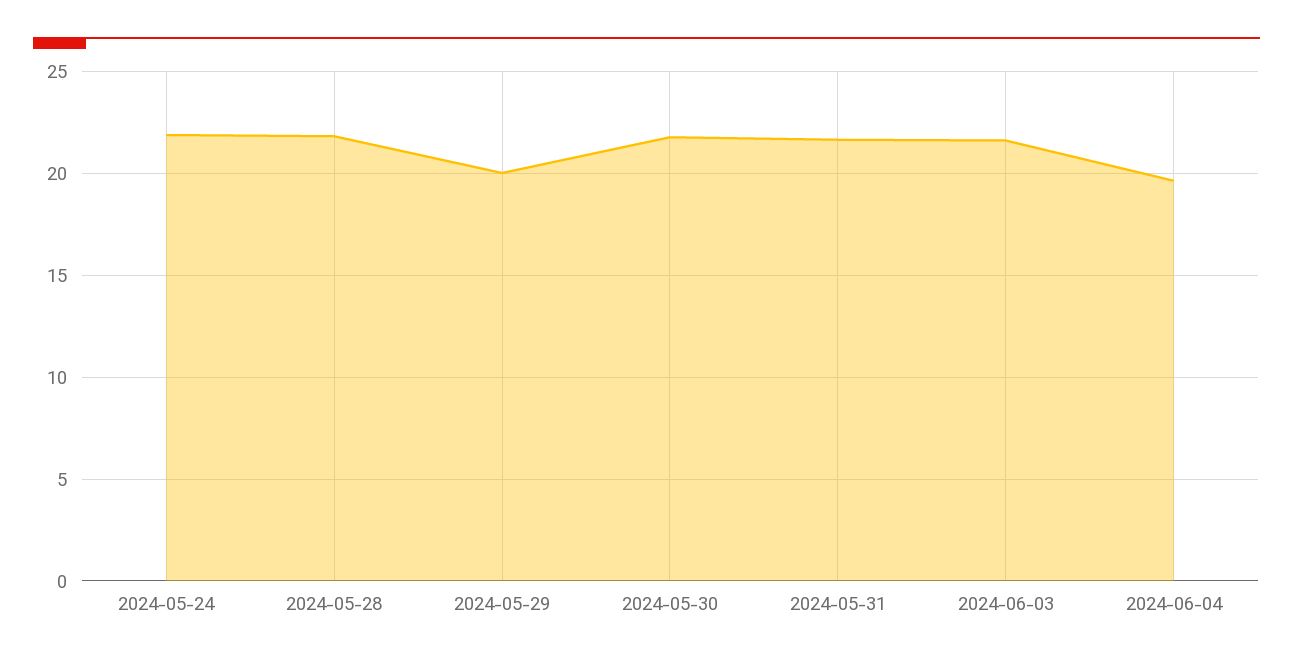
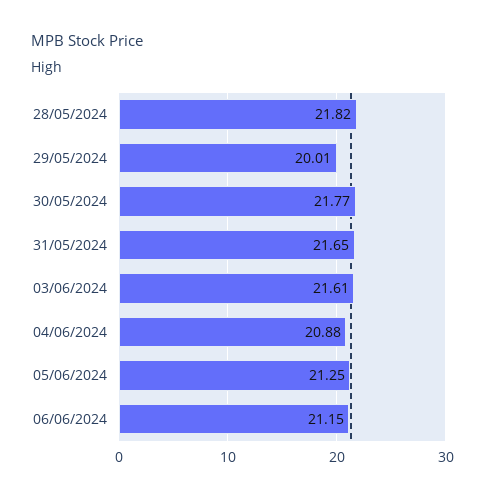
2024-05-24: 22 -> none
2024-06-04: 19.5 -> 20.88
05/06/2024: none -> 21.25
06/06/2024: none -> 21.15

